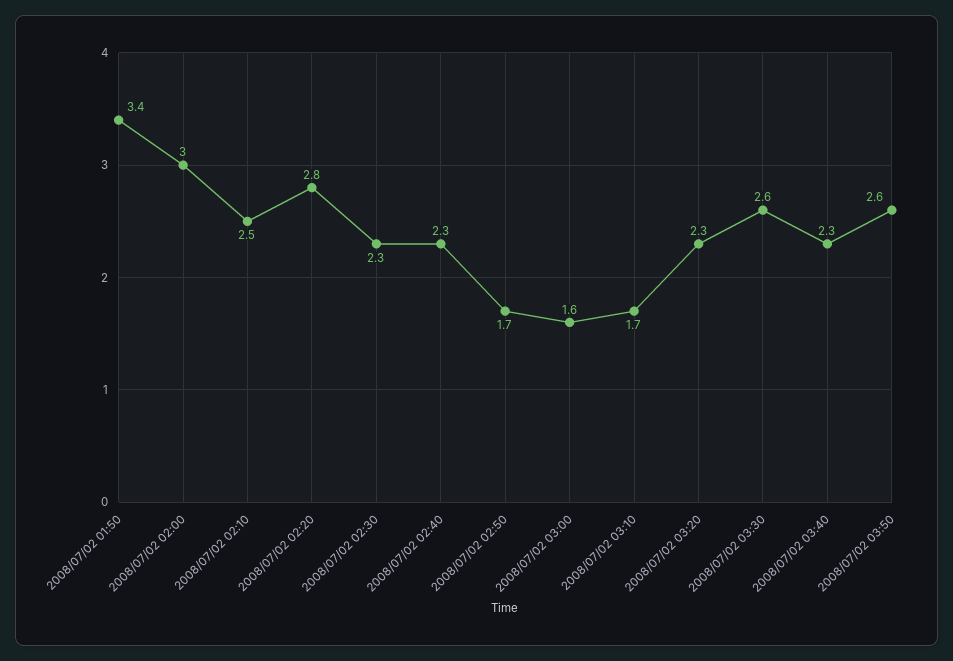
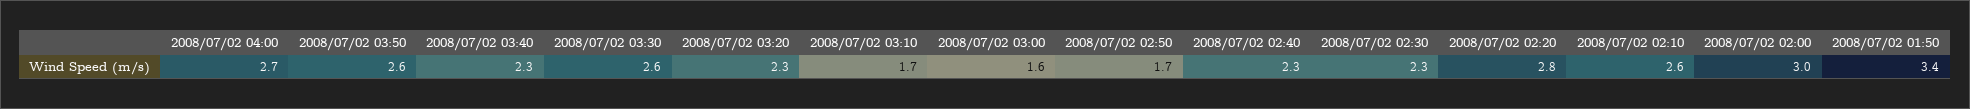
2008/07/02 02:10: 2.5 -> 2.6
2008/07/02 04:00: none -> 2.7

